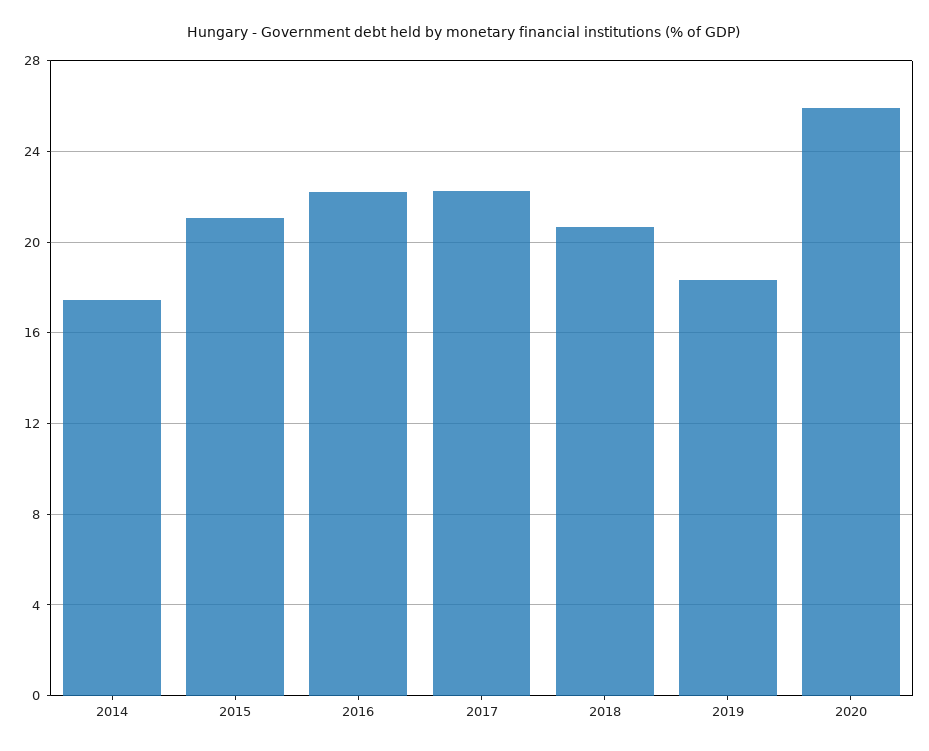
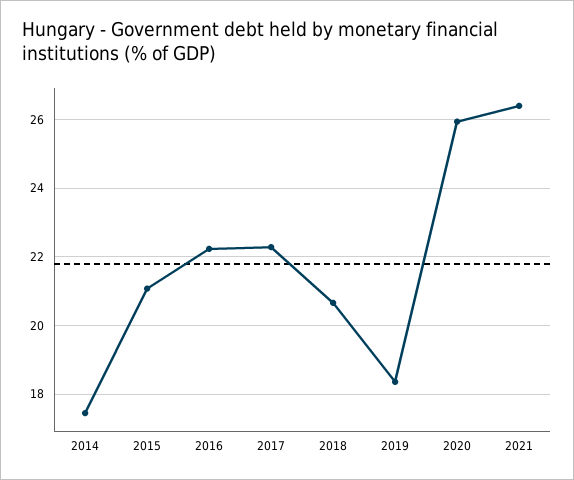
2021: none -> 26.4

